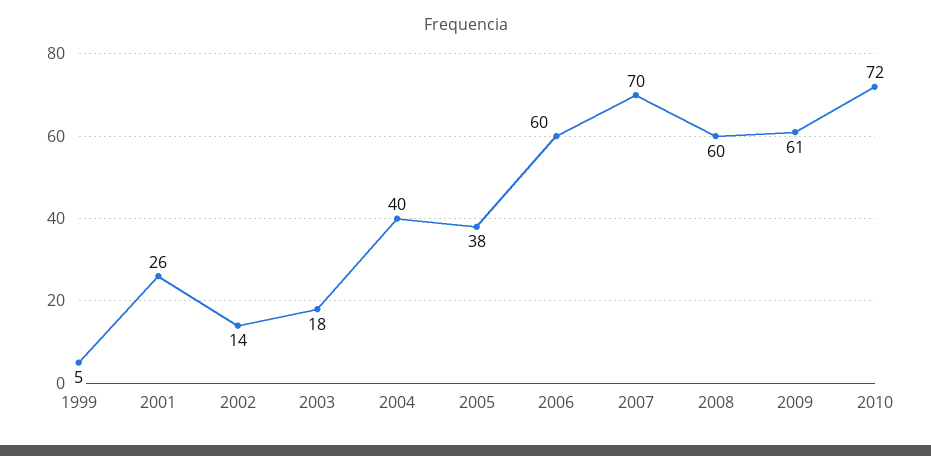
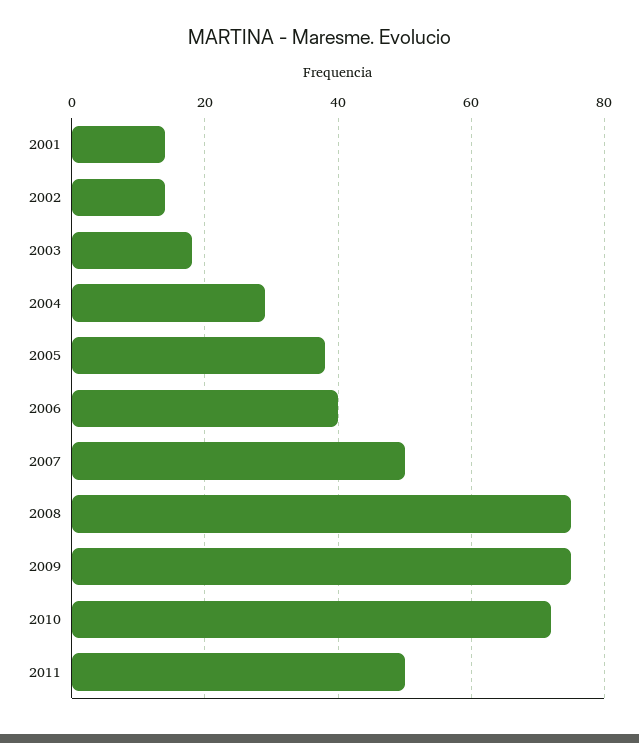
1999: 5 -> none
2001: 26 -> 15
2004: 40 -> 30
2006: 60 -> 40
2007: 70 -> 50
2008: 60 -> 75
2009: 61 -> 75
2011: none -> 50

